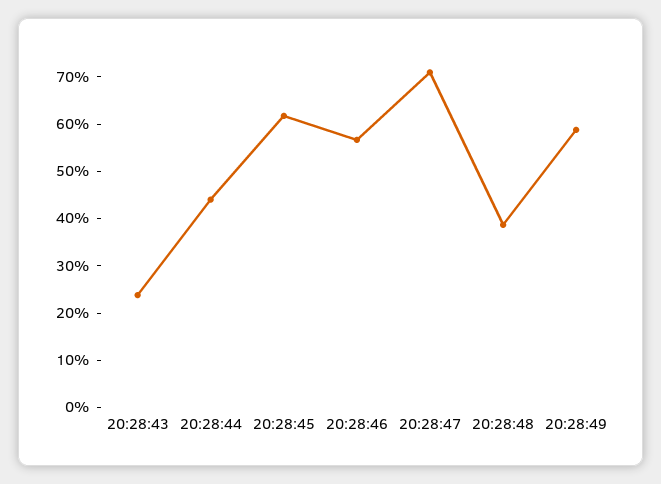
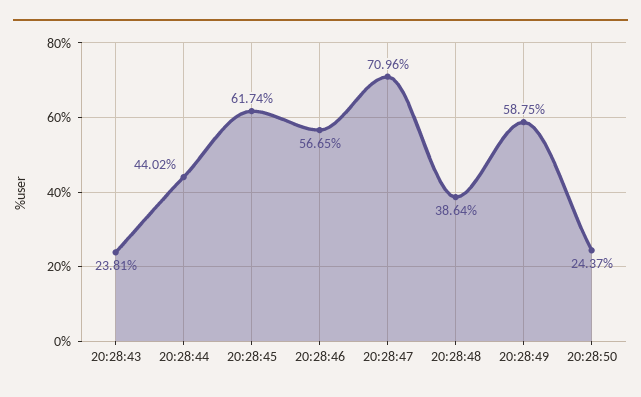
20:28:50: none -> 24.37

